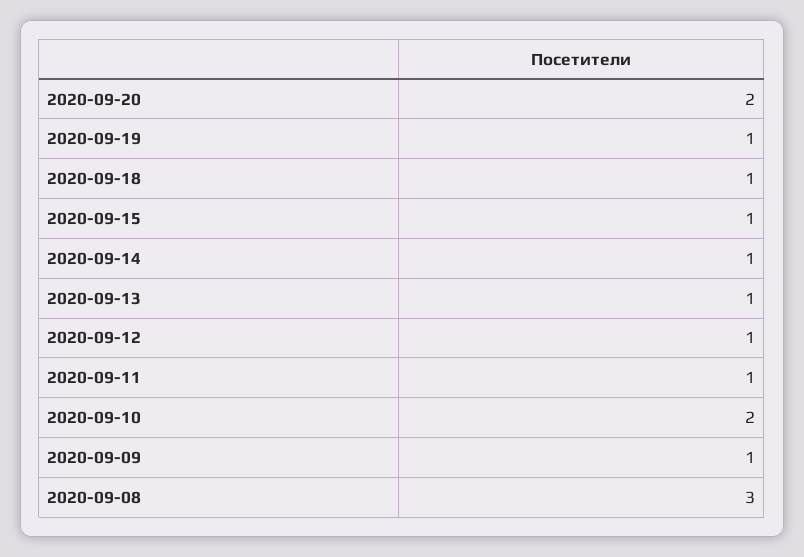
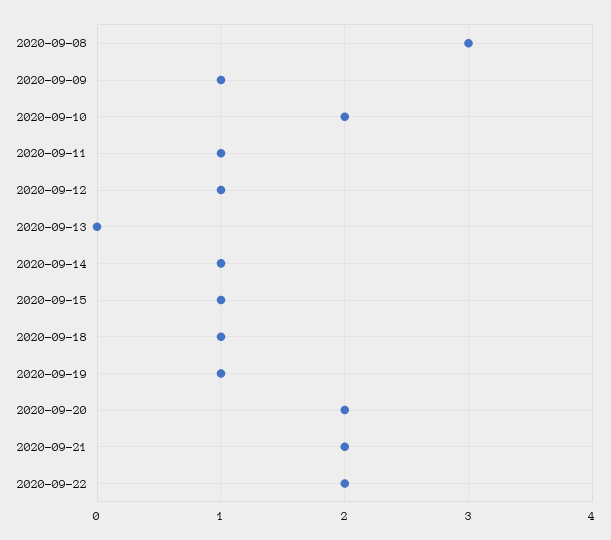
2020-09-13: 1 -> 0
2020-09-21: none -> 2
2020-09-22: none -> 2

